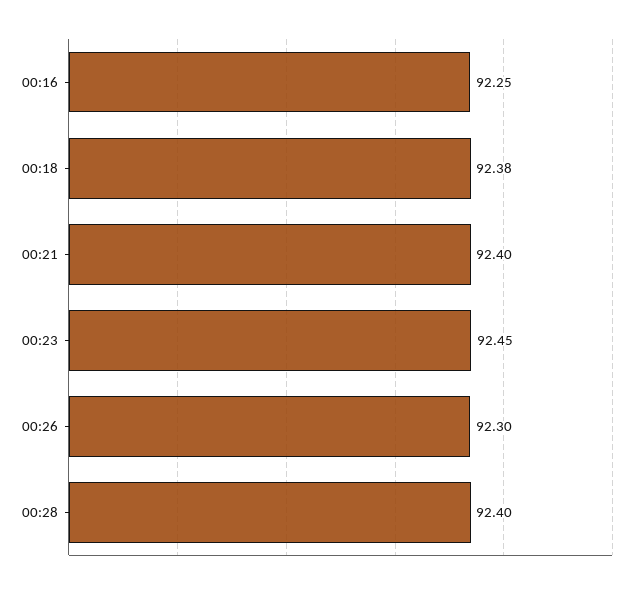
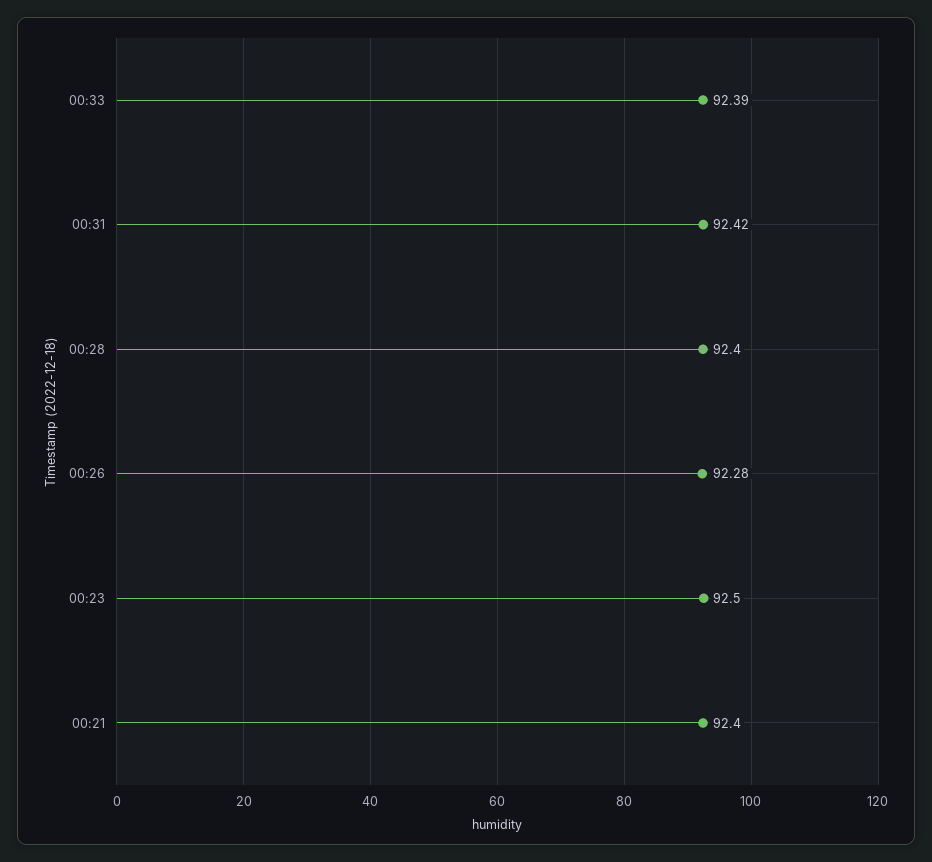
00:16: 92.25 -> none
00:18: 92.38 -> none
00:23: 92.45 -> 92.5
00:26: 92.3 -> 92.28
00:33: none -> 92.39
00:31: none -> 92.42

